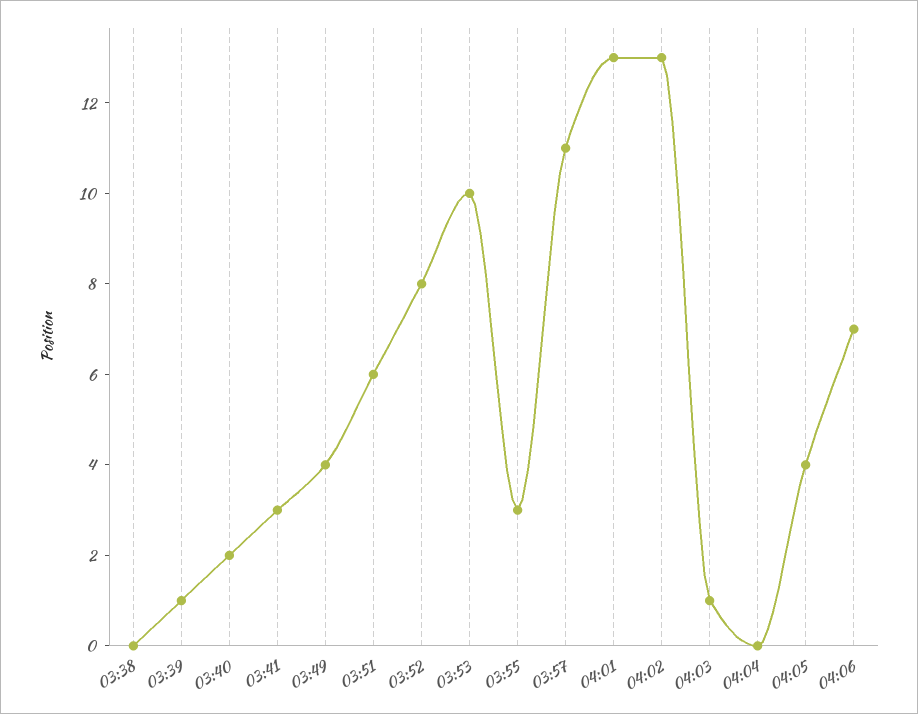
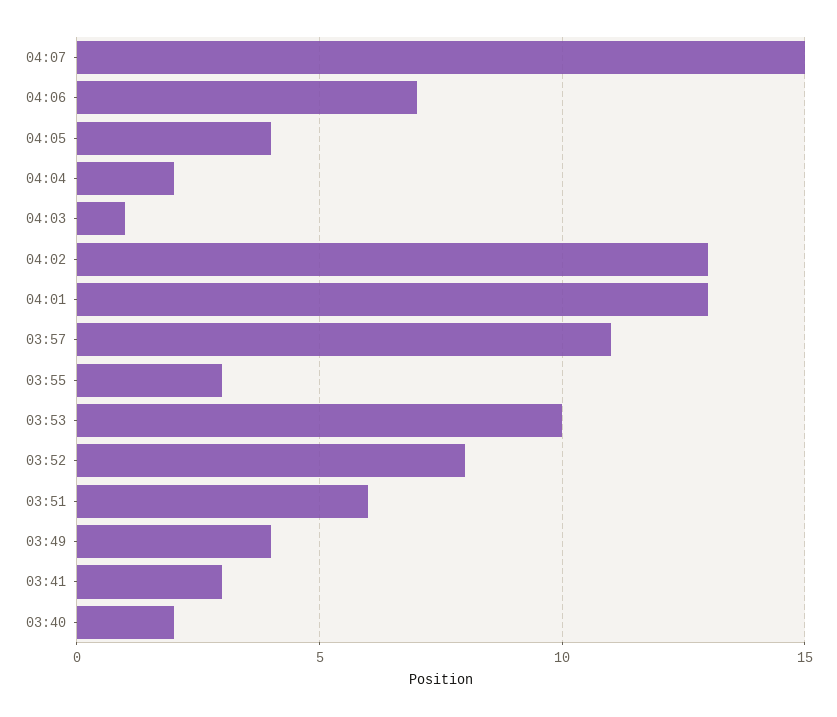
03:38: 0 -> none
03:39: 1 -> none
04:04: 0 -> 2
04:07: none -> 15

